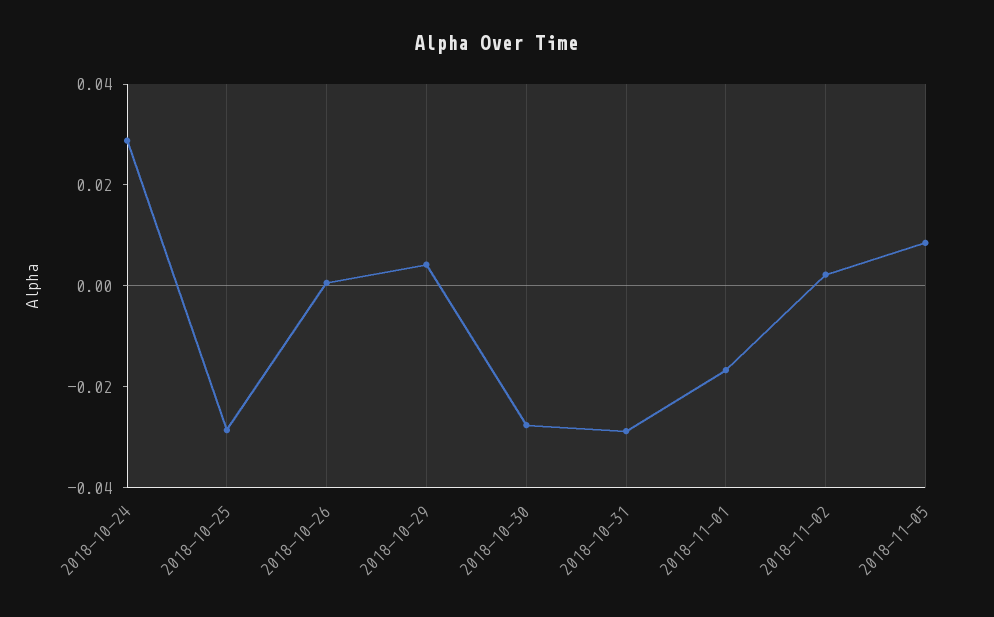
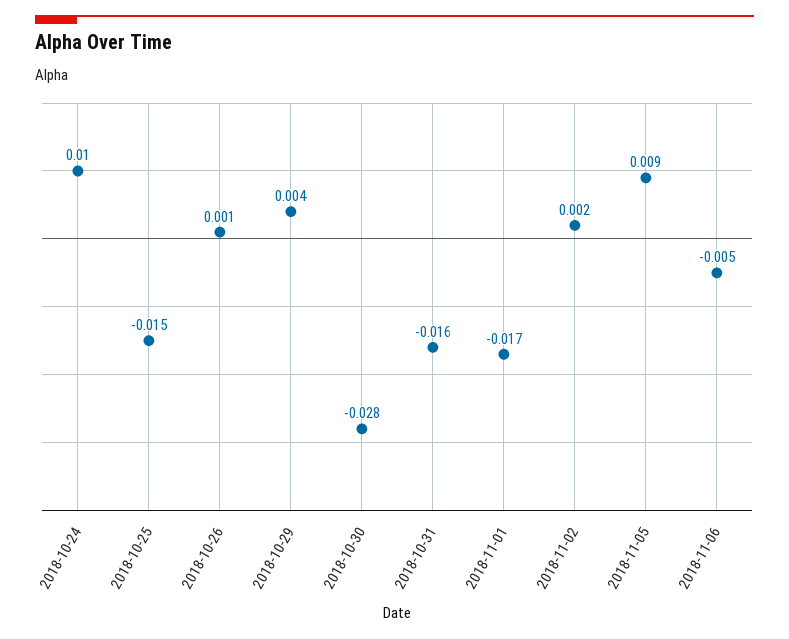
2018-10-24: 0.03 -> 0.01
2018-10-25: -0.03 -> -0.015
2018-10-31: -0.03 -> -0.016
2018-11-06: none -> -0.005

